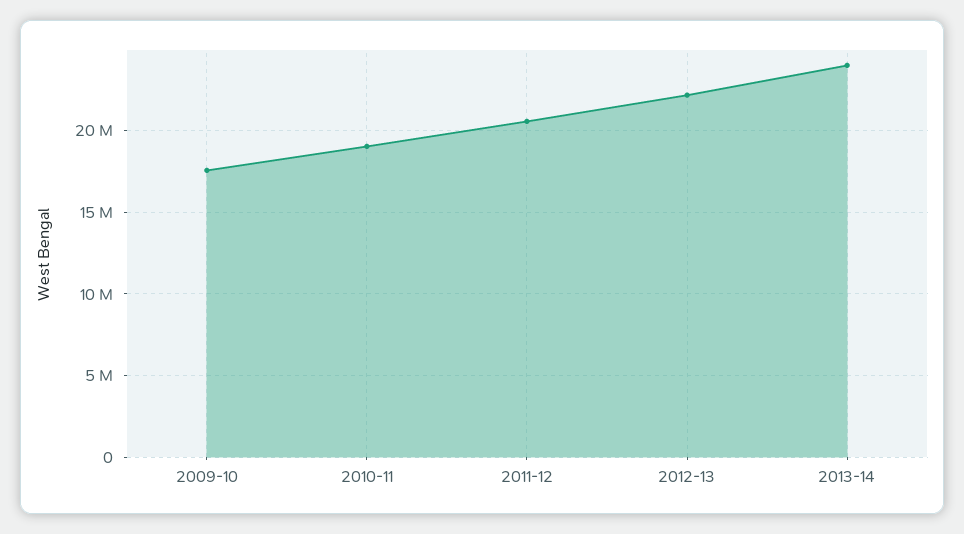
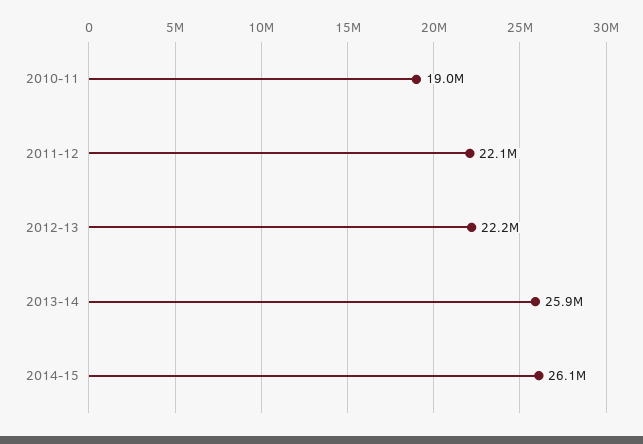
2009-10: 17500000 -> none
2011-12: 20500000 -> 22100000
2013-14: 24000000 -> 25900000
2014-15: none -> 26100000

